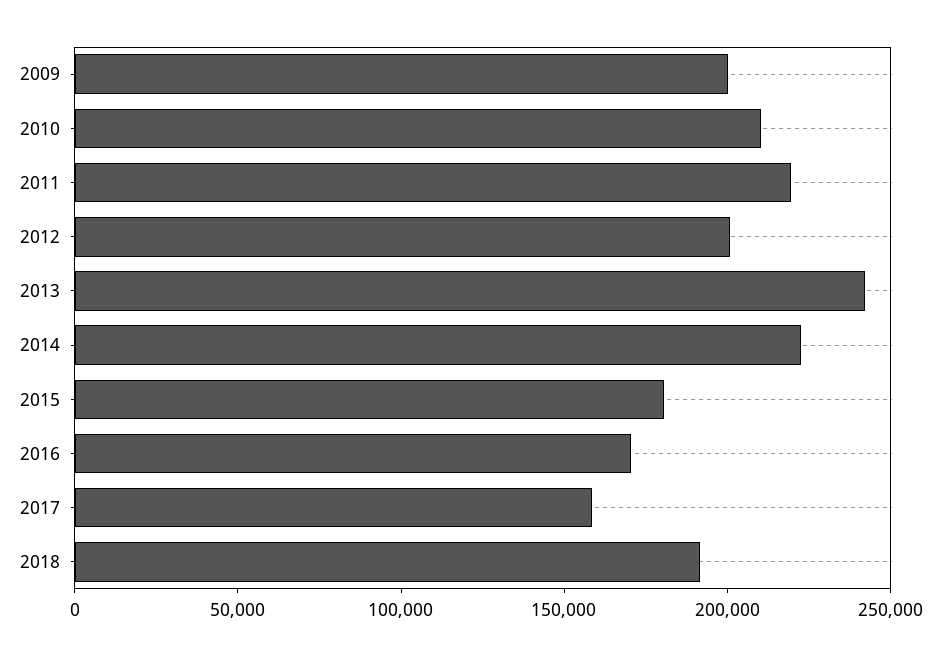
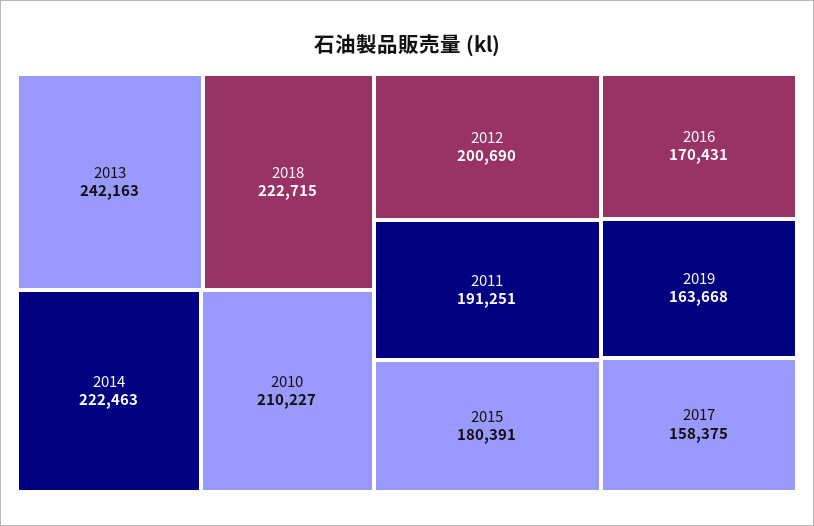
2009: 200000 -> none
2011: 220000 -> 191251
2018: 190000 -> 222715
2019: none -> 163668

